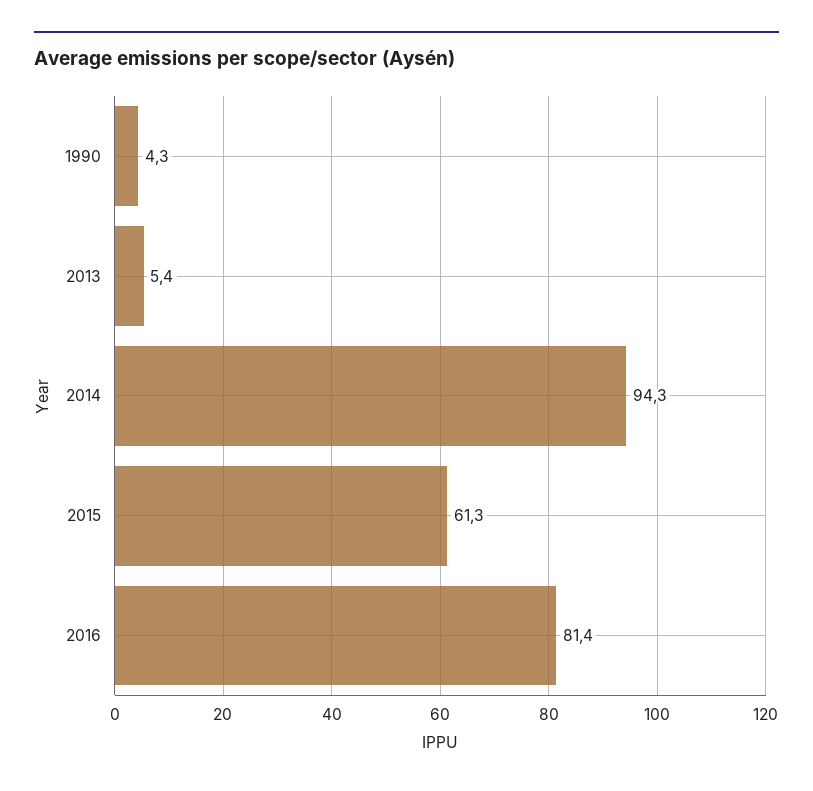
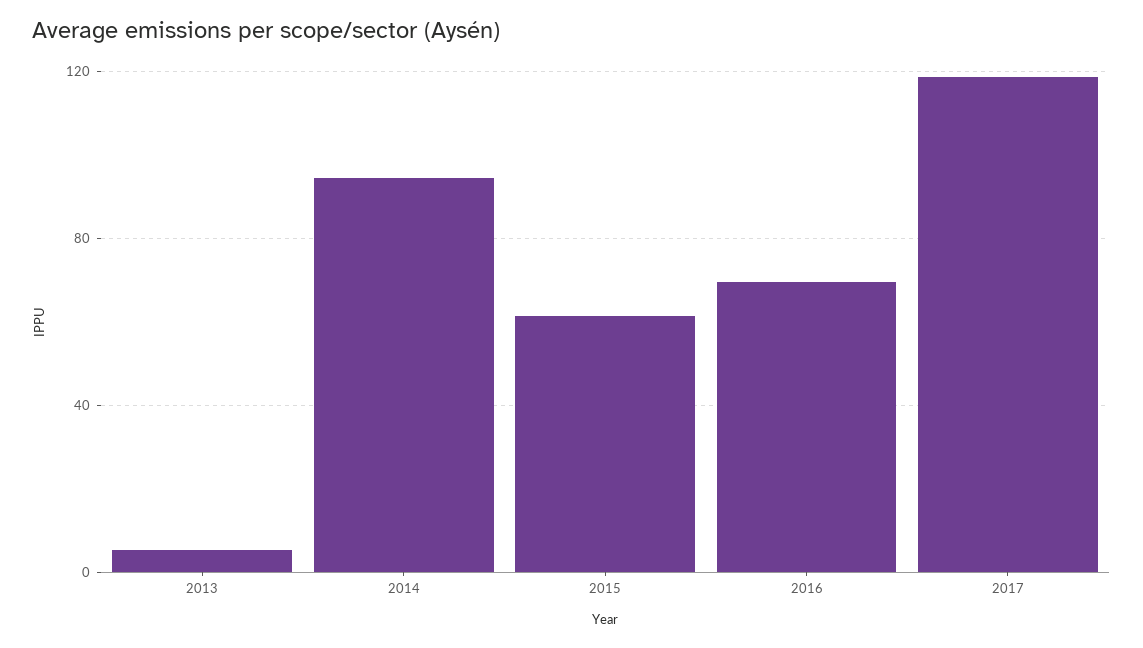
1990: 4.3 -> none
2016: 81.4 -> 70
2017: none -> 120

